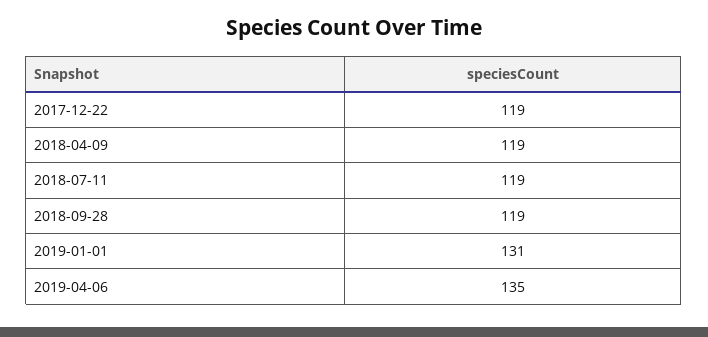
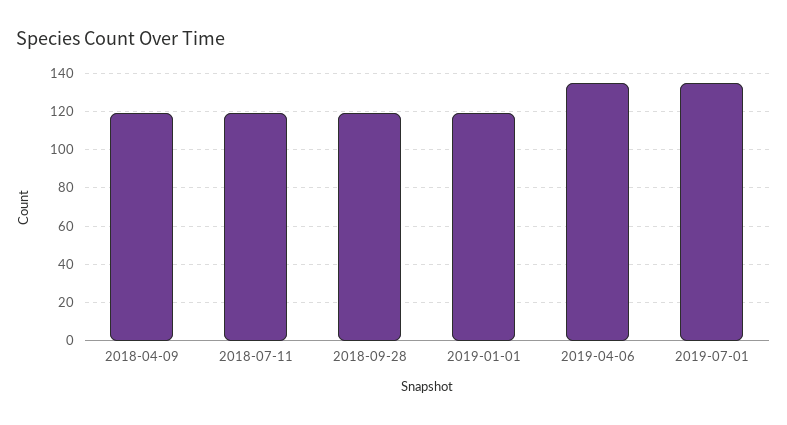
2017-12-22: 119 -> none
2019-01-01: 131 -> 120
2019-07-01: none -> 135

